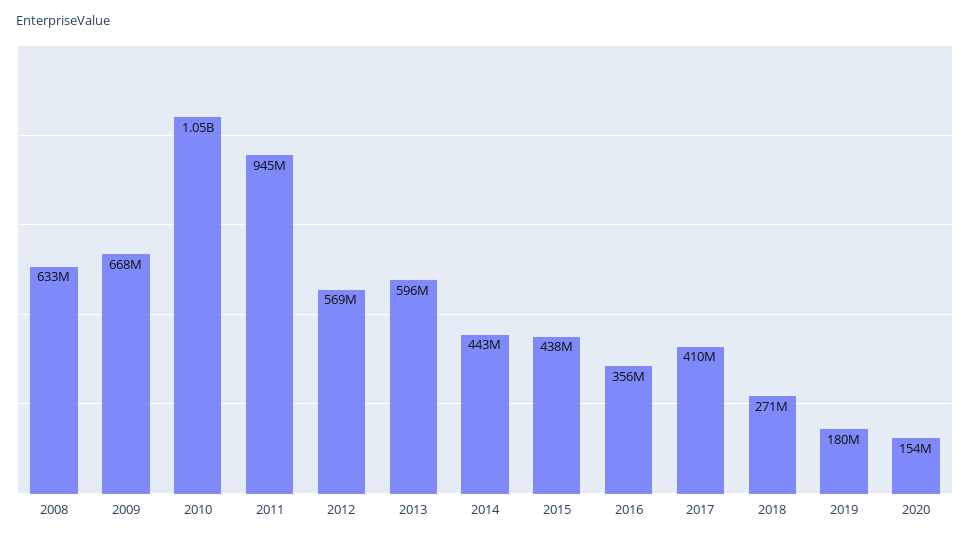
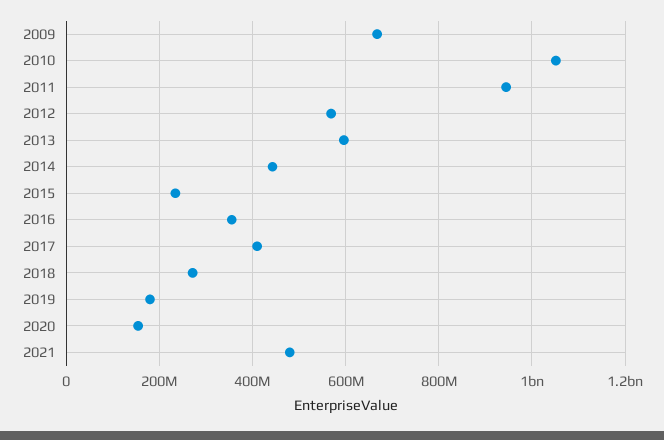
2008: 633000000 -> none
2015: 438000000 -> 240000000
2021: none -> 480000000

